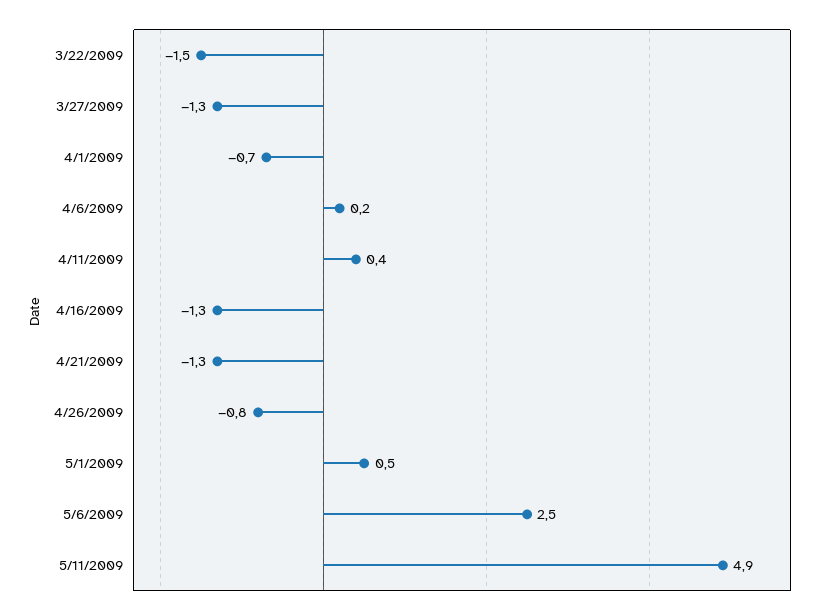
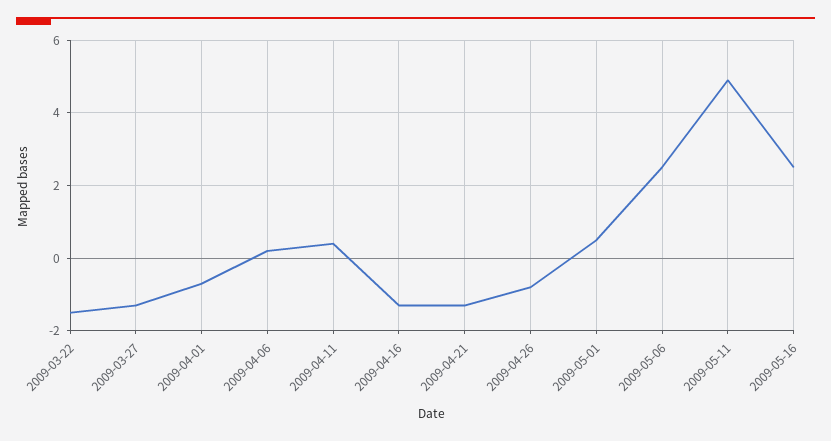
2009-05-16: none -> 2.5

